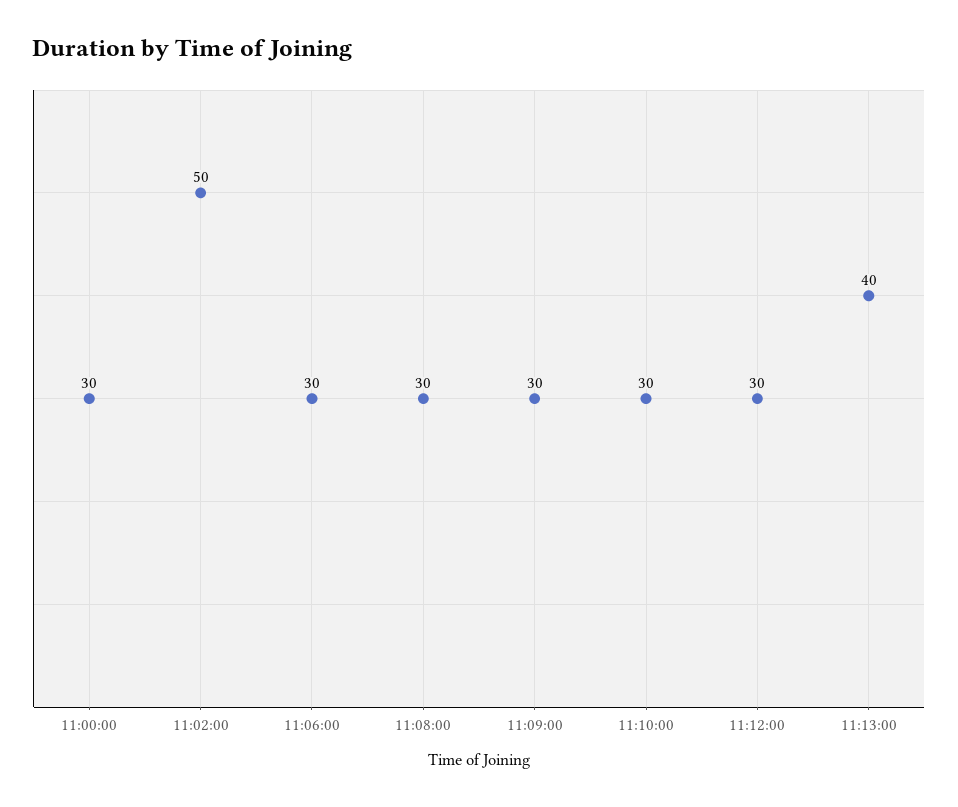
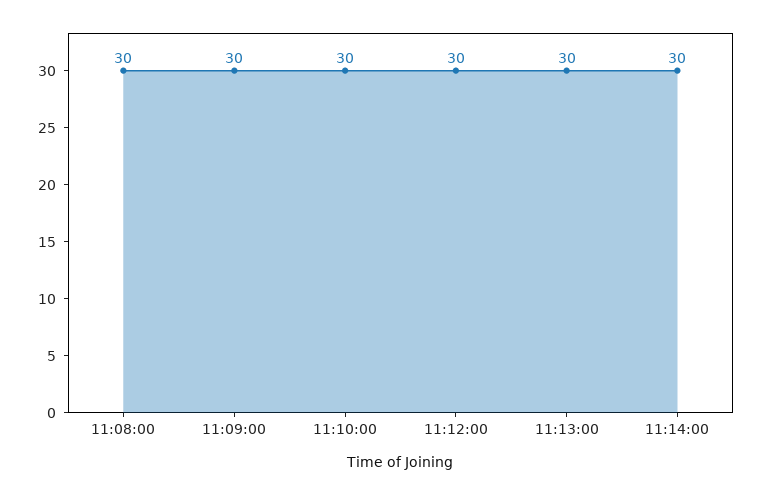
11:00:00: 30 -> none
11:02:00: 50 -> none
11:06:00: 30 -> none
11:13:00: 40 -> 30
11:14:00: none -> 30

